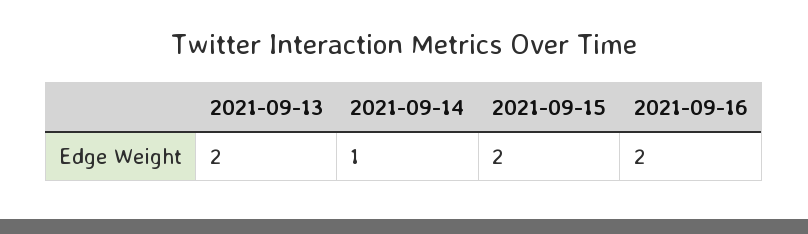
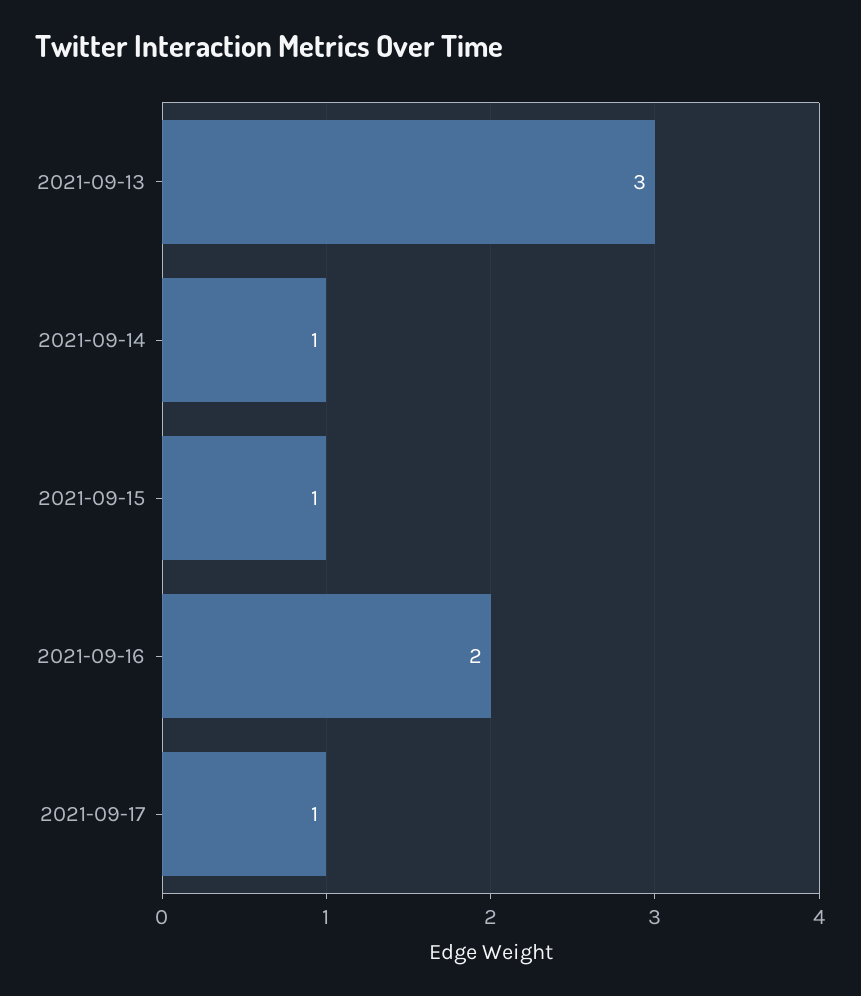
2021-09-13: 2 -> 3
2021-09-15: 2 -> 1
2021-09-17: none -> 1

